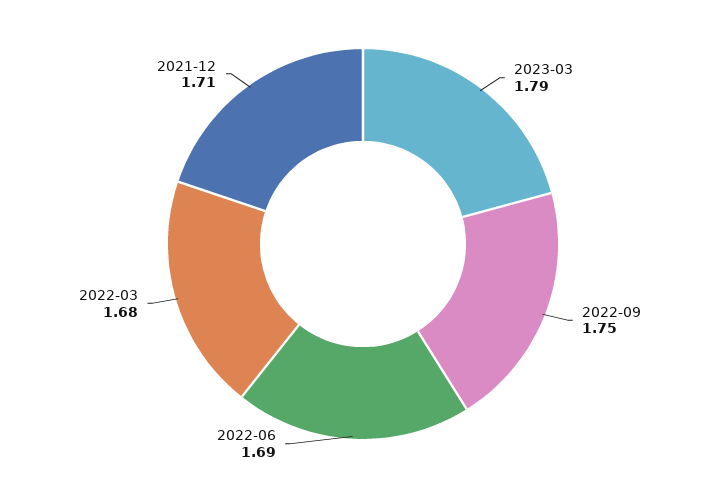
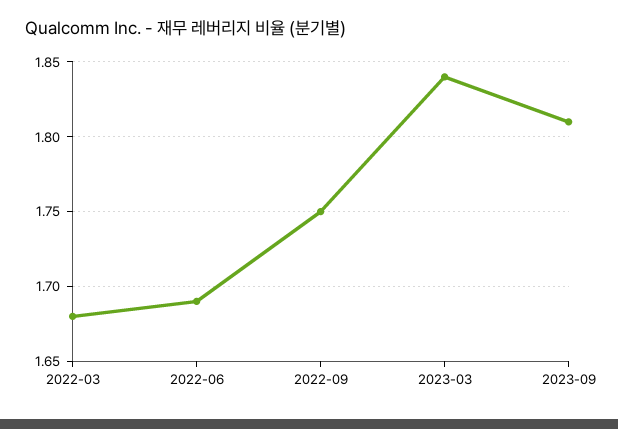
2023-03: 1.79 -> 1.84
2021-12: 1.71 -> none
2023-09: none -> 1.81

